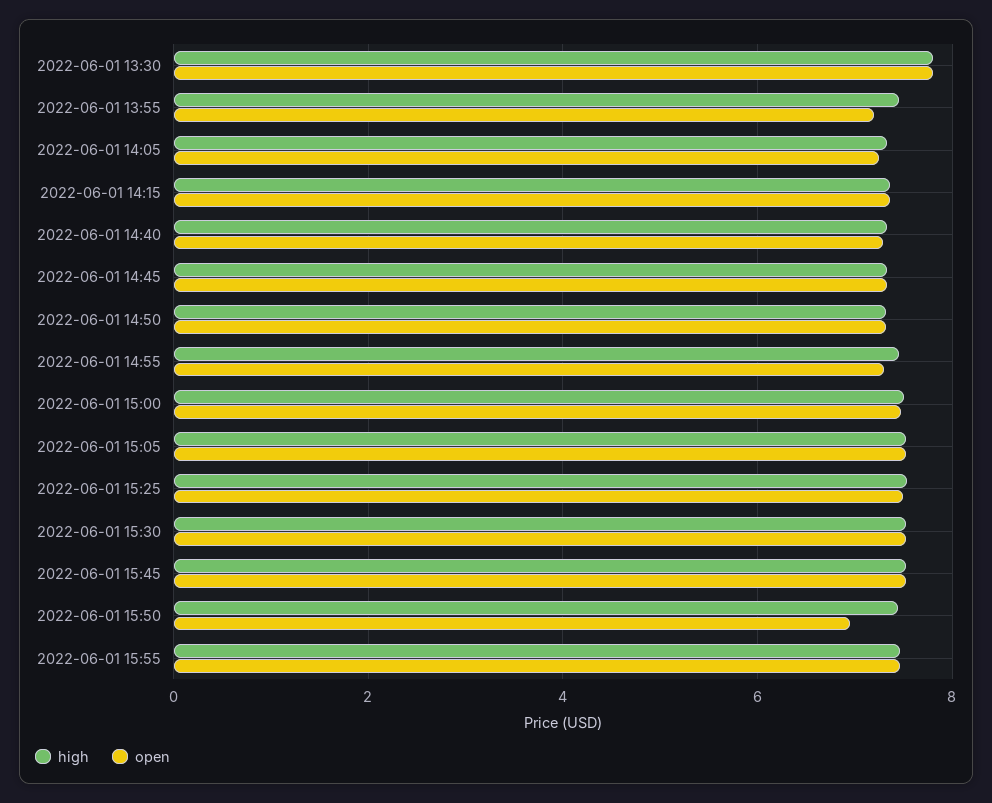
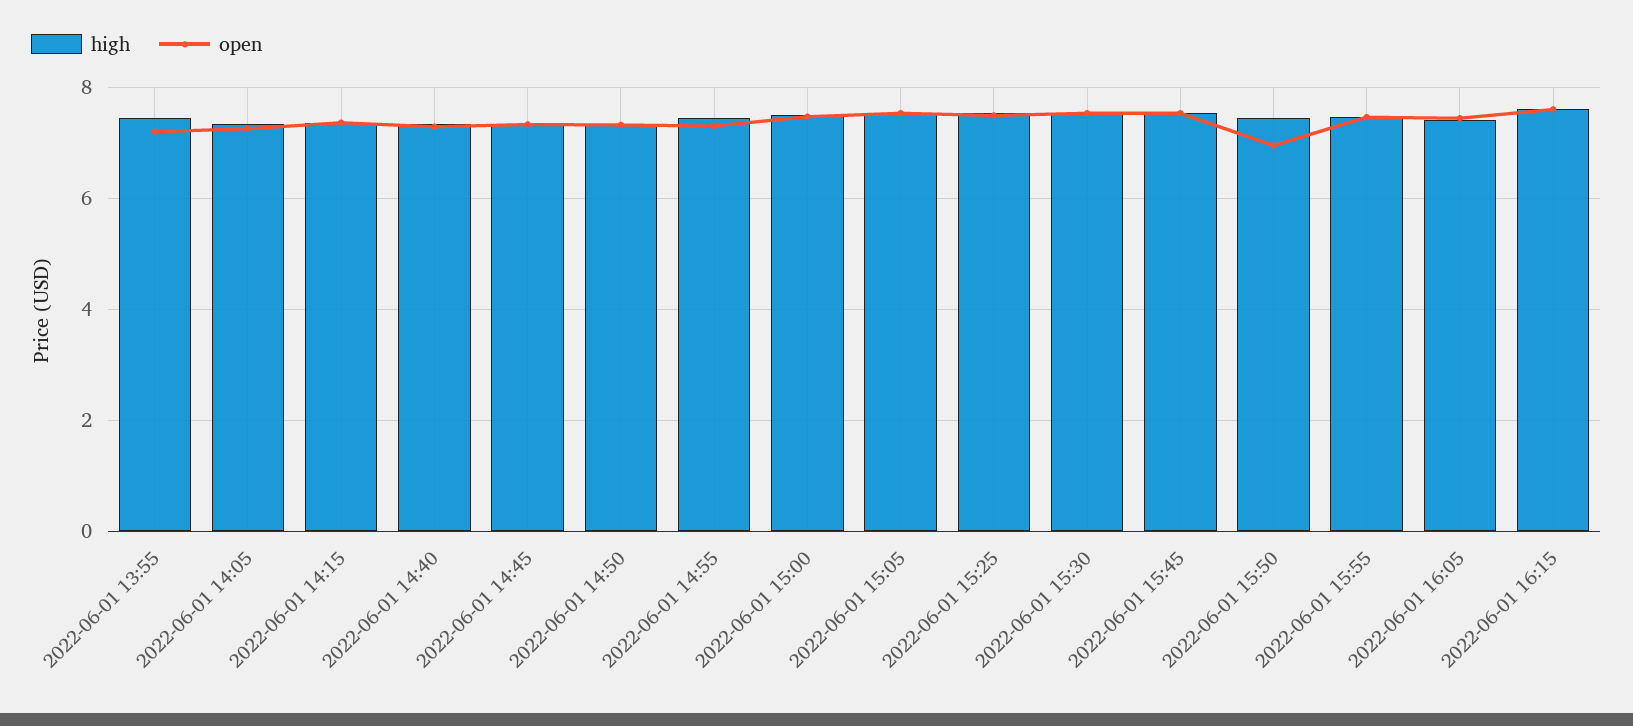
high, 2022-06-01 13:30: 7.8 -> none
open, 2022-06-01 13:30: 7.8 -> none
high, 2022-06-01 16:05: none -> 7.4
open, 2022-06-01 16:05: none -> 7.4
high, 2022-06-01 16:15: none -> 7.6
open, 2022-06-01 16:15: none -> 7.6

